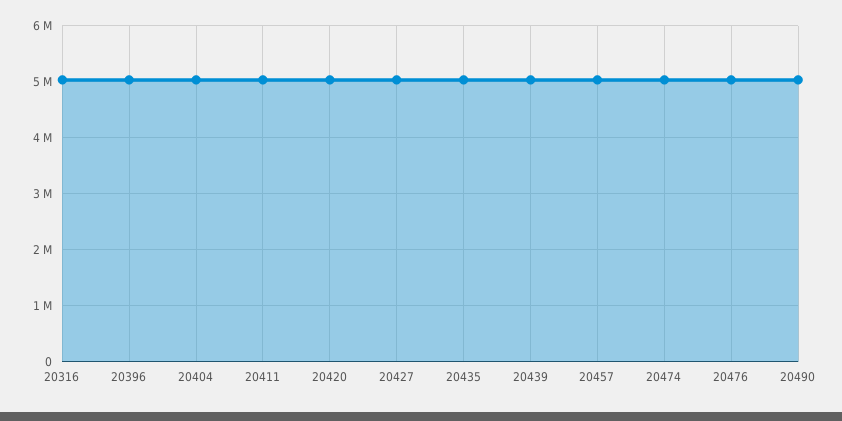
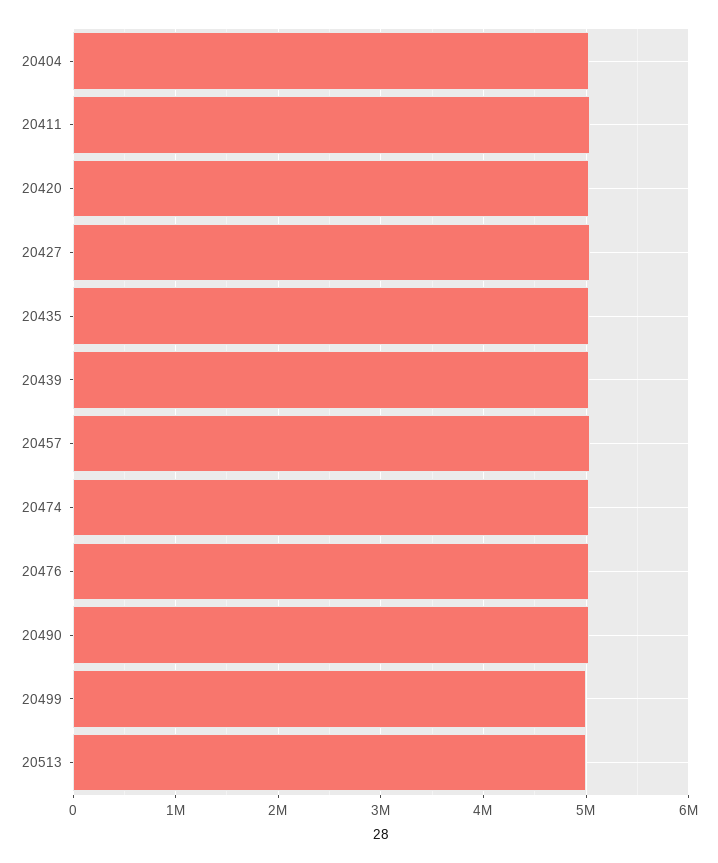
20316: 5000000 -> none
20396: 5000000 -> none
20499: none -> 5000000
20513: none -> 5000000

